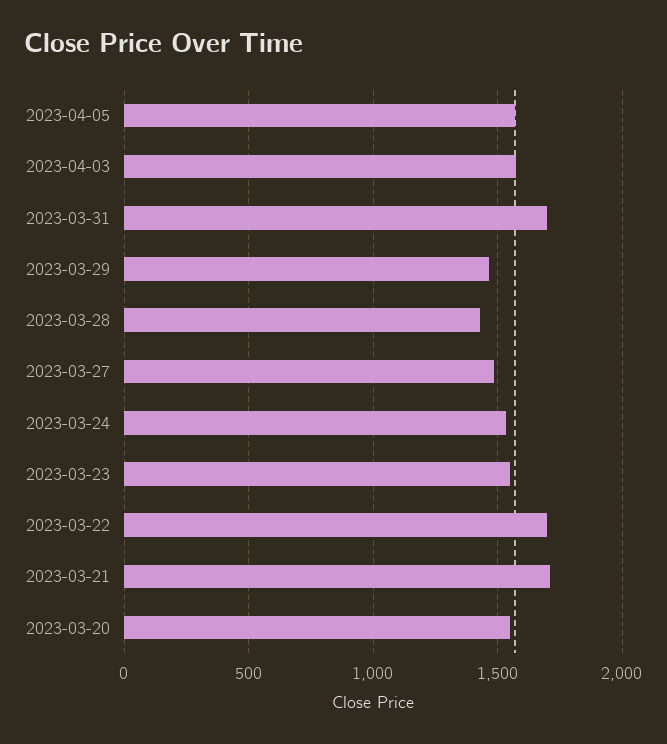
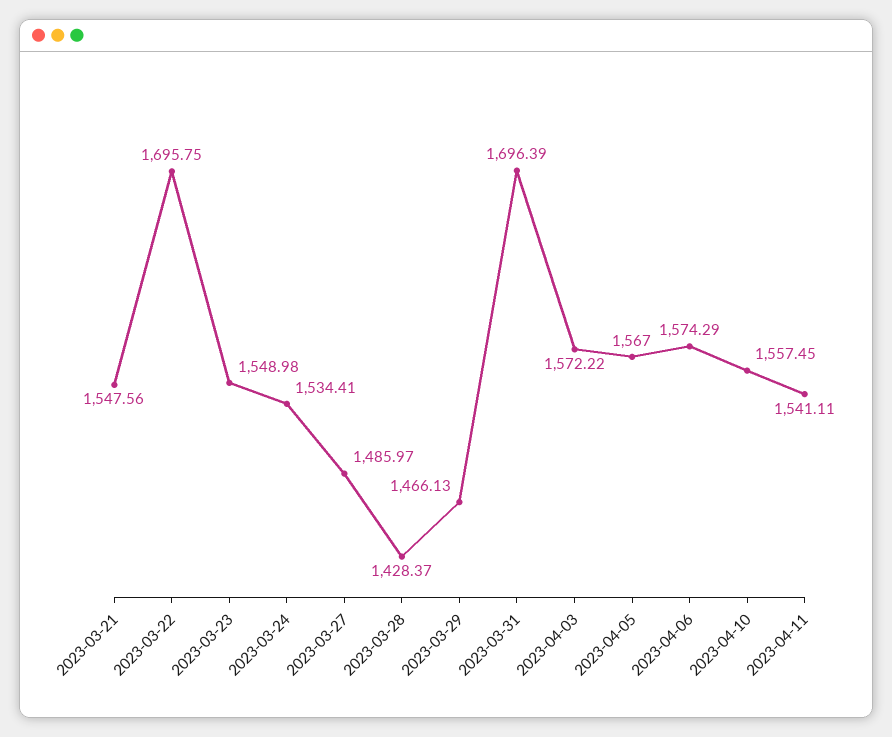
2023-03-21: 1700 -> 1547.56
2023-03-20: 1550 -> none
2023-04-06: none -> 1574.29
2023-04-10: none -> 1557.45
2023-04-11: none -> 1541.11

